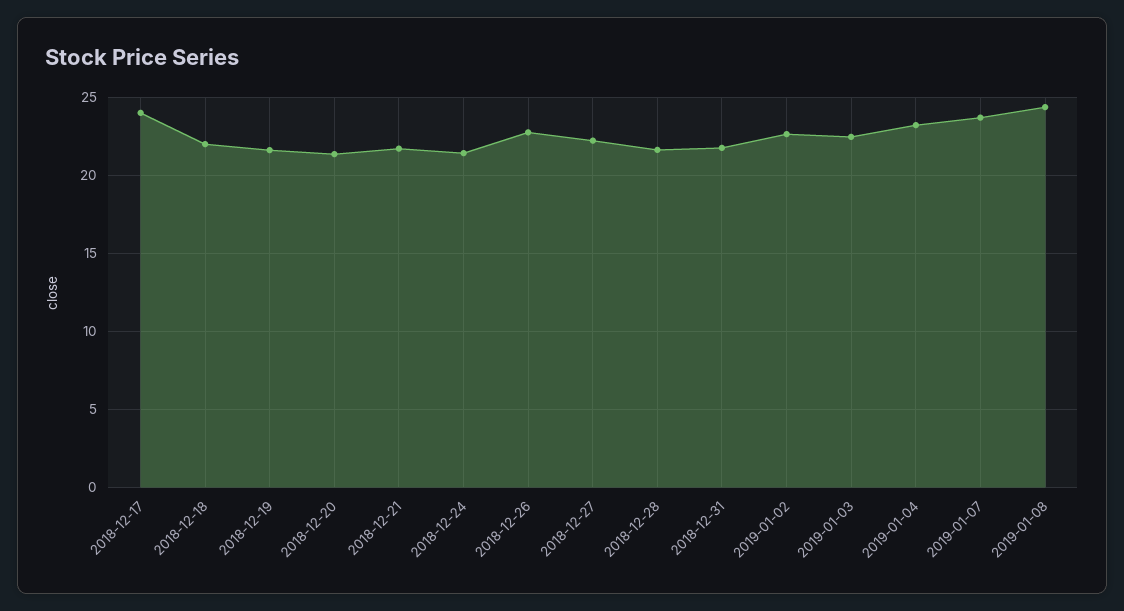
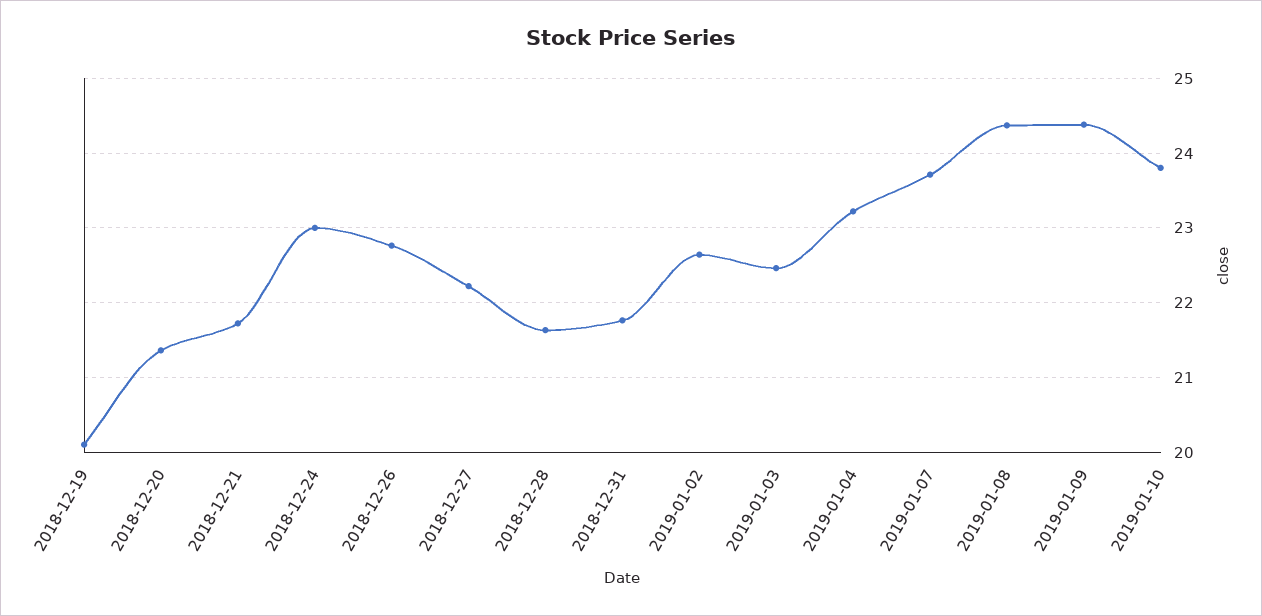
2018-12-17: 24 -> none
2018-12-18: 22 -> none
2018-12-19: 21.5 -> 20.1
2018-12-24: 21.5 -> 23
2019-01-09: none -> 24.4
2019-01-10: none -> 23.8

